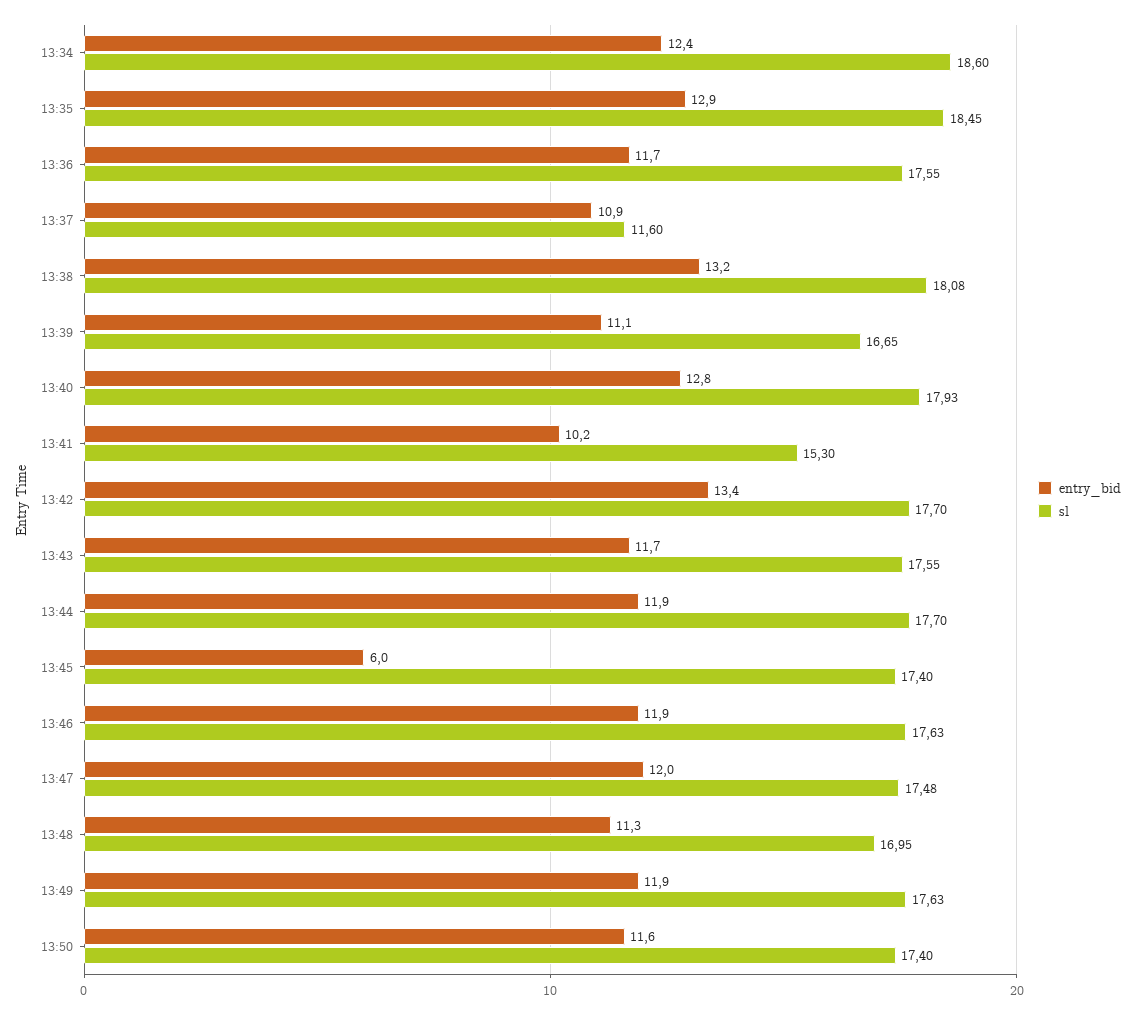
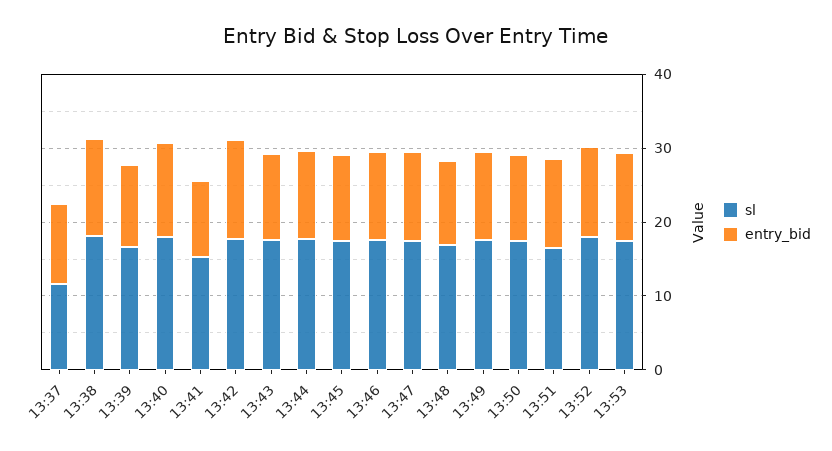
entry_bid, 13:34: 12.4 -> none
sl, 13:34: 18.6 -> none
entry_bid, 13:35: 12.9 -> none
sl, 13:35: 18.45 -> none
entry_bid, 13:36: 11.7 -> none
sl, 13:36: 17.55 -> none
entry_bid, 13:45: 6 -> 12
sl, 13:51: none -> 16
entry_bid, 13:51: none -> 12
sl, 13:52: none -> 18
entry_bid, 13:52: none -> 12
sl, 13:53: none -> 18
entry_bid, 13:53: none -> 12

